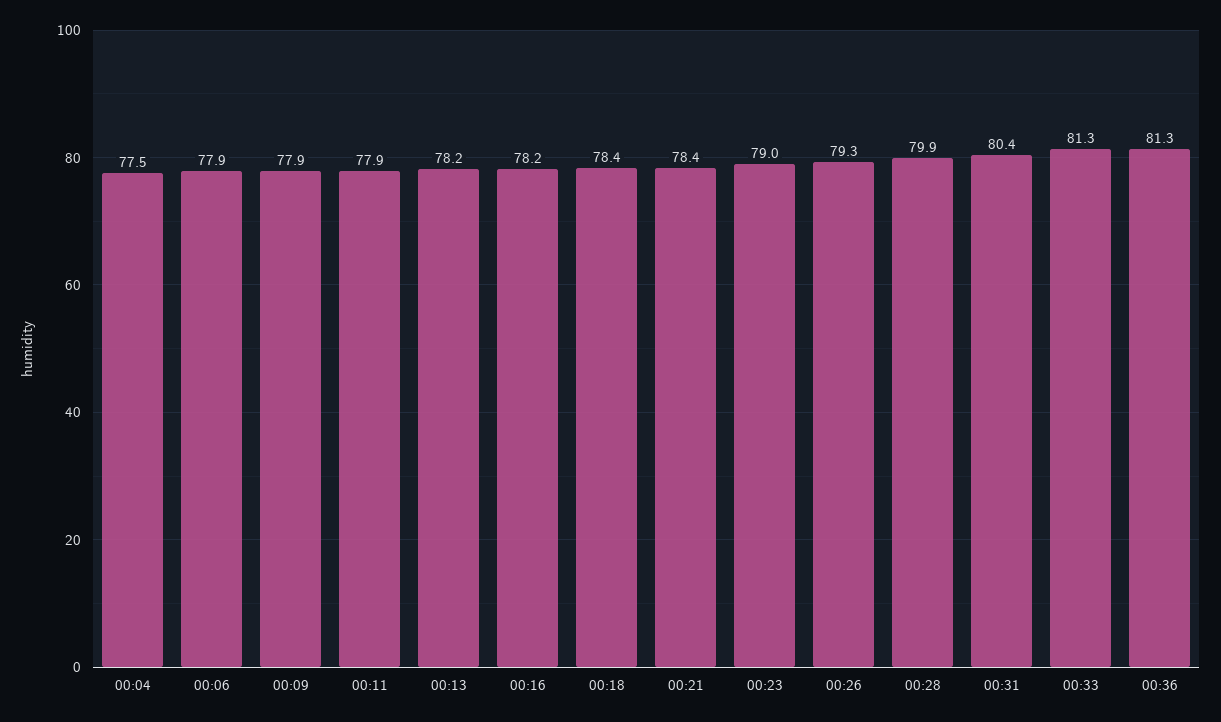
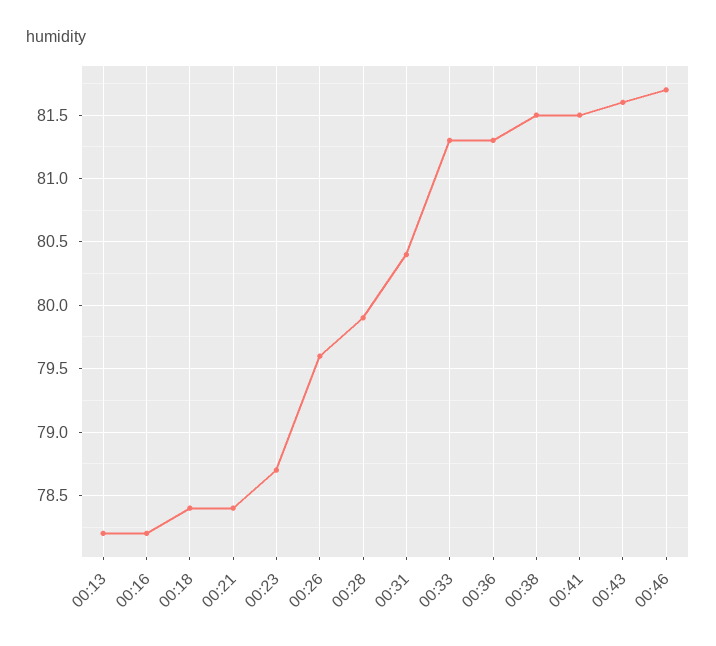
00:04: 77.5 -> none
00:06: 77.9 -> none
00:09: 77.9 -> none
00:11: 77.9 -> none
00:23: 79 -> 78.7
00:26: 79.3 -> 79.6
00:38: none -> 81.5
00:41: none -> 81.5
00:43: none -> 81.6
00:46: none -> 81.7

